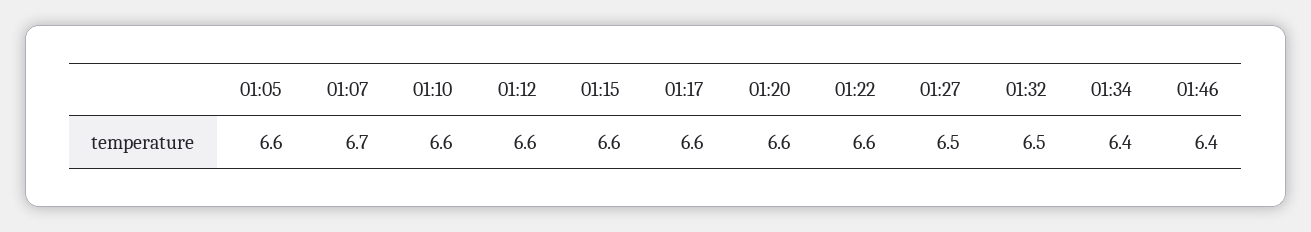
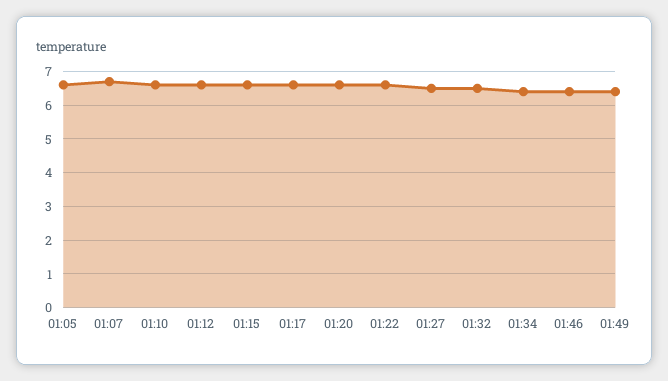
01:49: none -> 6.5

